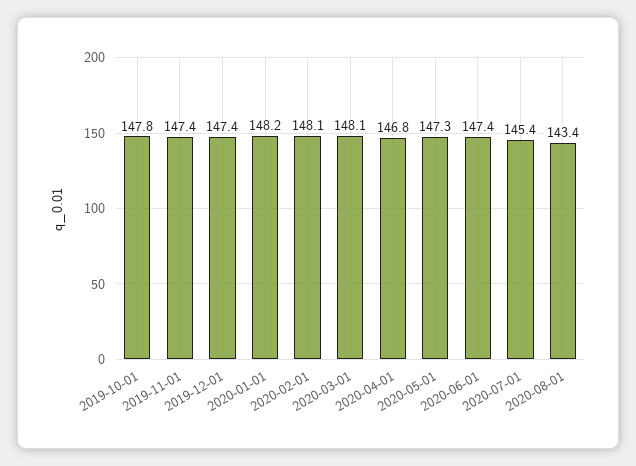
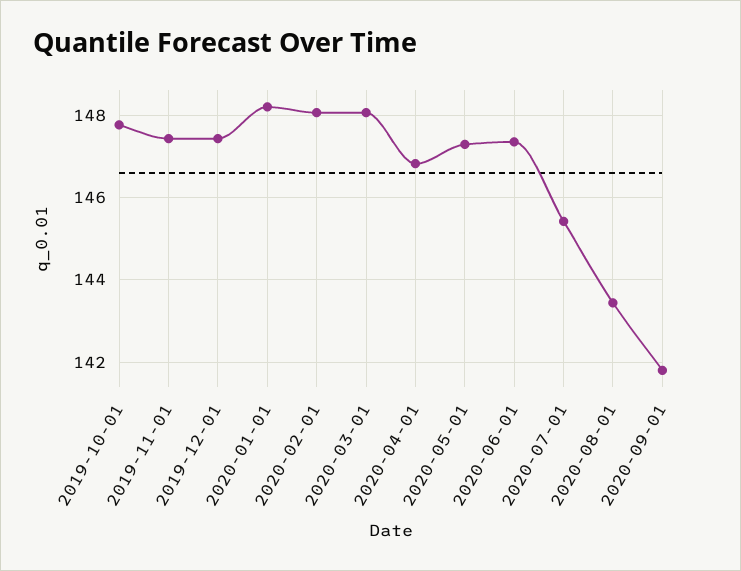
2020-09-01: none -> 141.8

